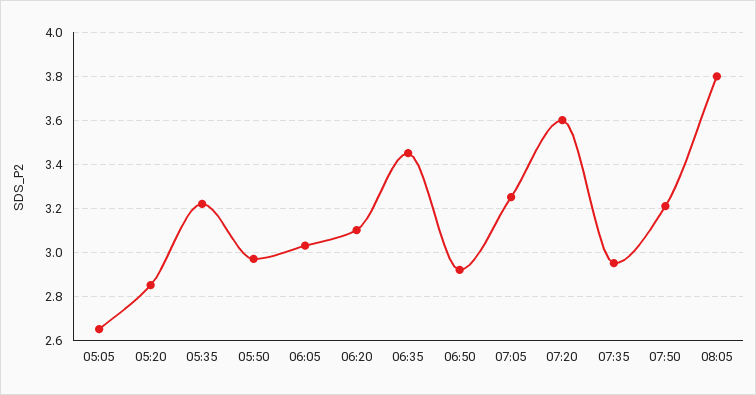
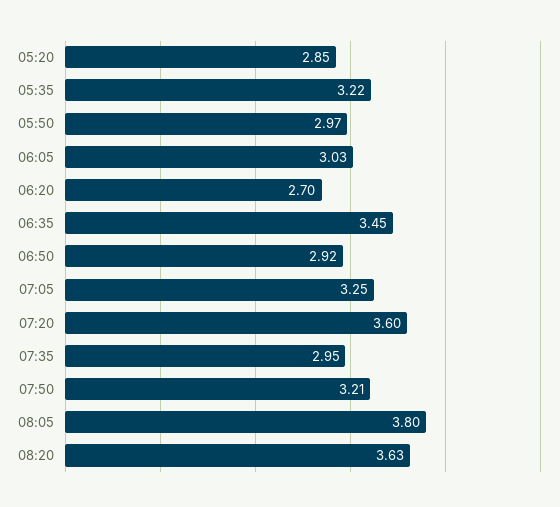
05:05: 2.65 -> none
06:20: 3.1 -> 2.7
08:20: none -> 3.63

